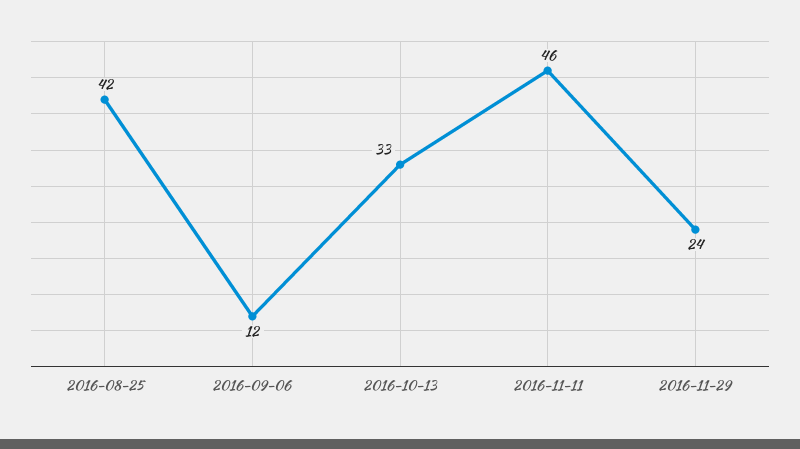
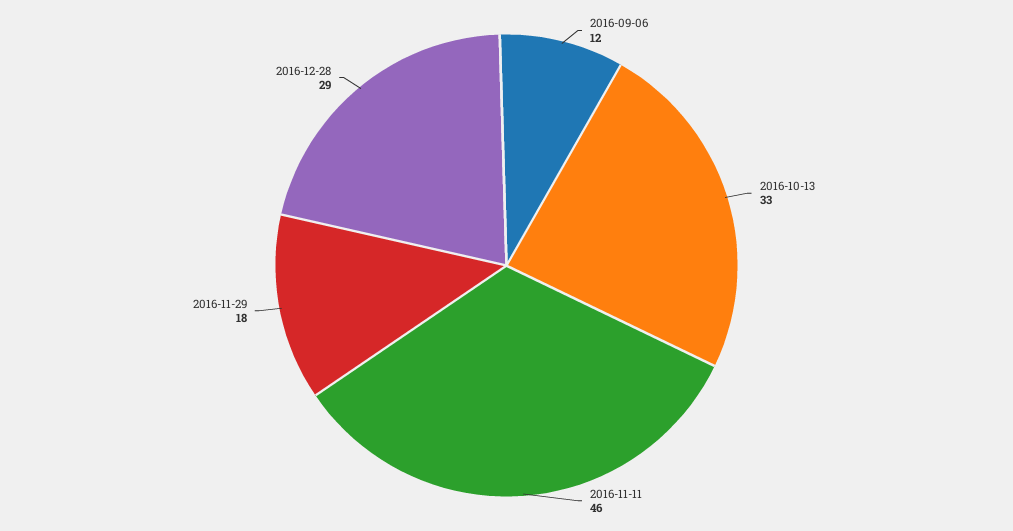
2016-08-25: 42 -> none
2016-11-29: 24 -> 18
2016-12-28: none -> 29

